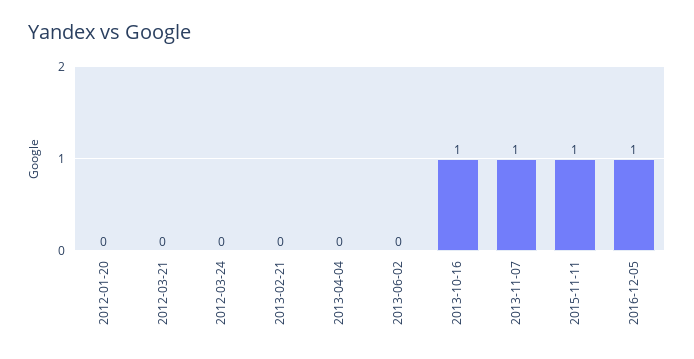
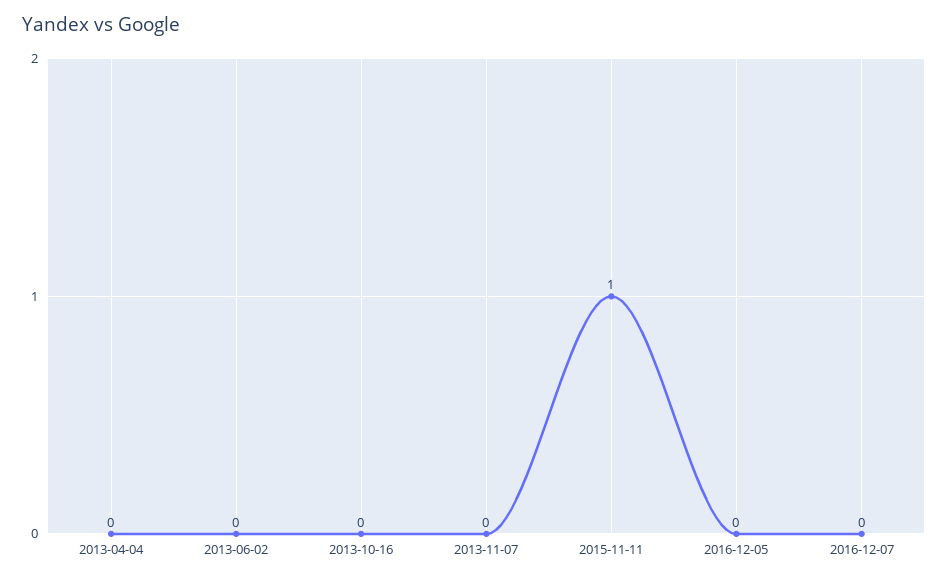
2012-01-20: 0 -> none
2012-03-21: 0 -> none
2012-03-24: 0 -> none
2013-02-21: 0 -> none
2013-10-16: 1 -> 0
2013-11-07: 1 -> 0
2016-12-05: 1 -> 0
2016-12-07: none -> 0

